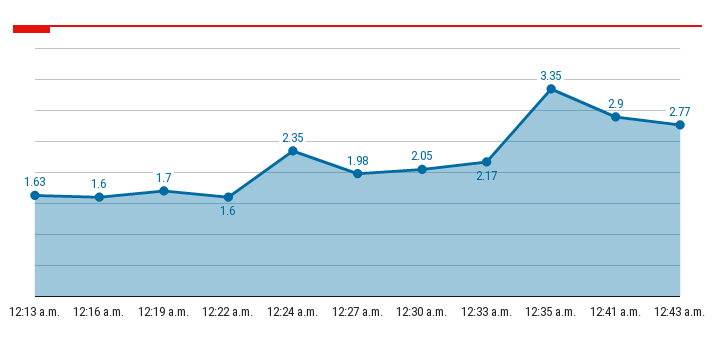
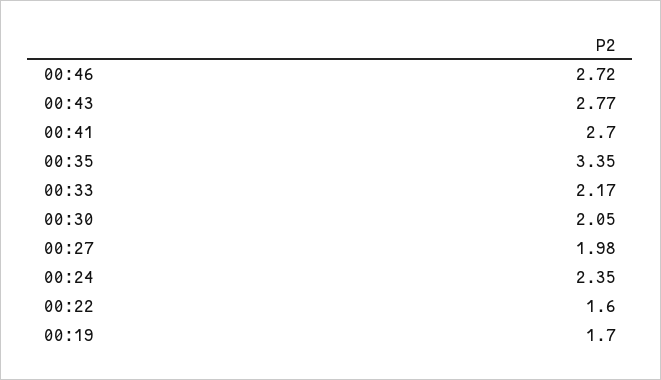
12:13 a.m.: 1.63 -> none
12:16 a.m.: 1.6 -> none
12:41 a.m.: 2.9 -> 2.7
00:46: none -> 2.72

